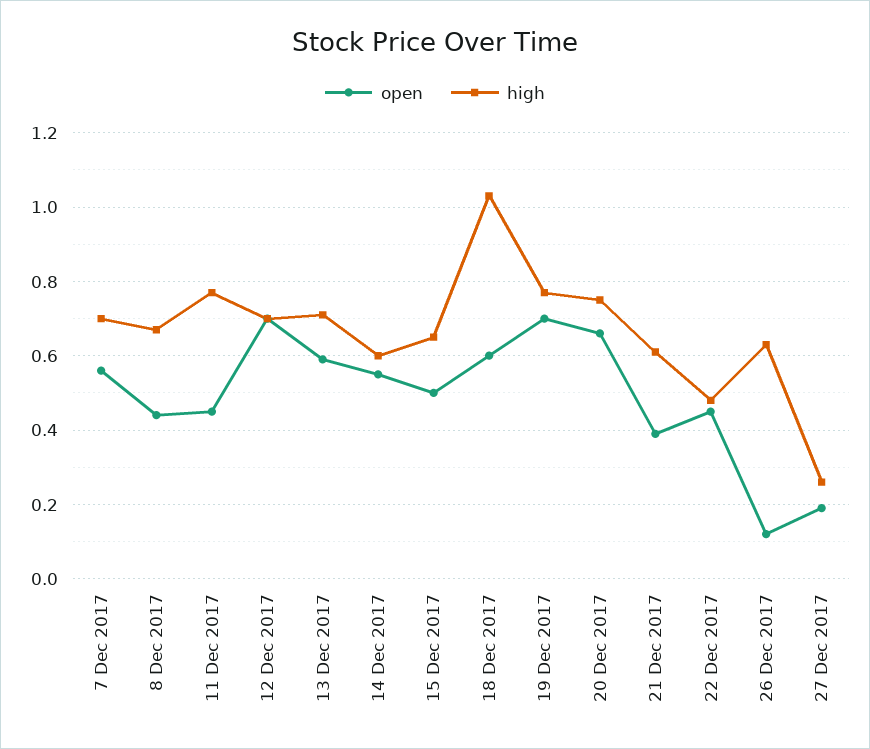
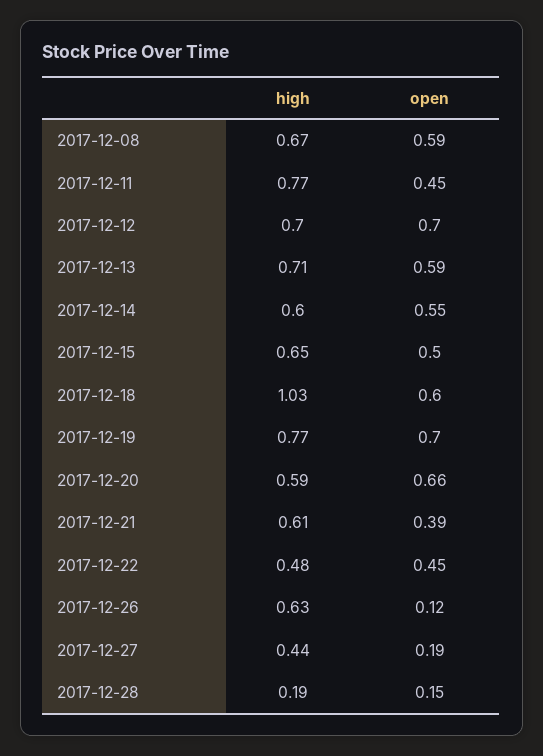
open, 7 Dec 2017: 0.55 -> none
high, 7 Dec 2017: 0.7 -> none
open, 8 Dec 2017: 0.45 -> 0.59
high, 20 Dec 2017: 0.75 -> 0.59
high, 27 Dec 2017: 0.25 -> 0.44
high, 2017-12-28: none -> 0.19
open, 2017-12-28: none -> 0.15

